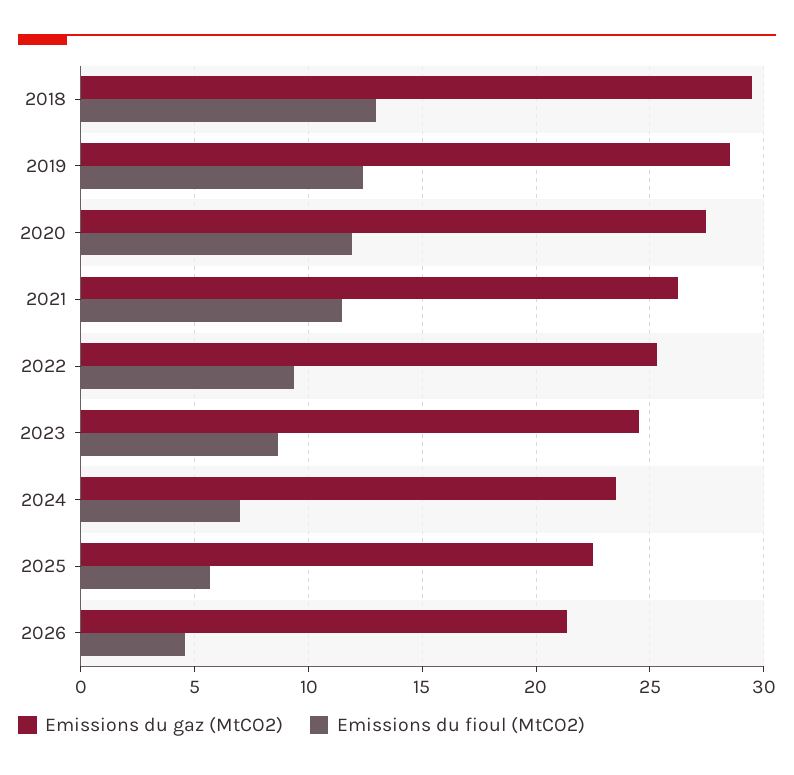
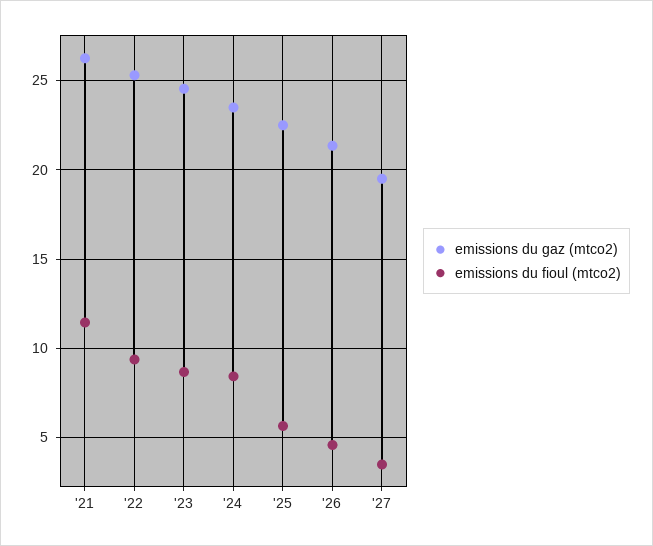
Emissions du gaz (MtCO2), 2018: 29.5 -> none
Emissions du fioul (MtCO2), 2018: 13 -> none
Emissions du gaz (MtCO2), 2019: 28.5 -> none
Emissions du fioul (MtCO2), 2019: 12.5 -> none
Emissions du gaz (MtCO2), 2020: 27.5 -> none
Emissions du fioul (MtCO2), 2020: 12 -> none
Emissions du fioul (MtCO2), 2024: 7 -> 8.5
Emissions du gaz (MtCO2), '27: none -> 19.5
Emissions du fioul (MtCO2), '27: none -> 3.5

